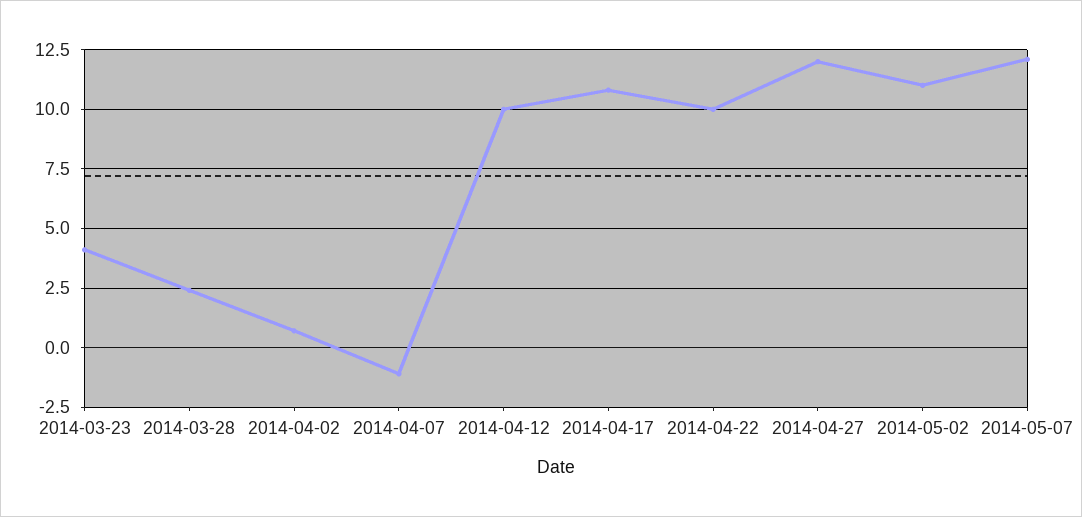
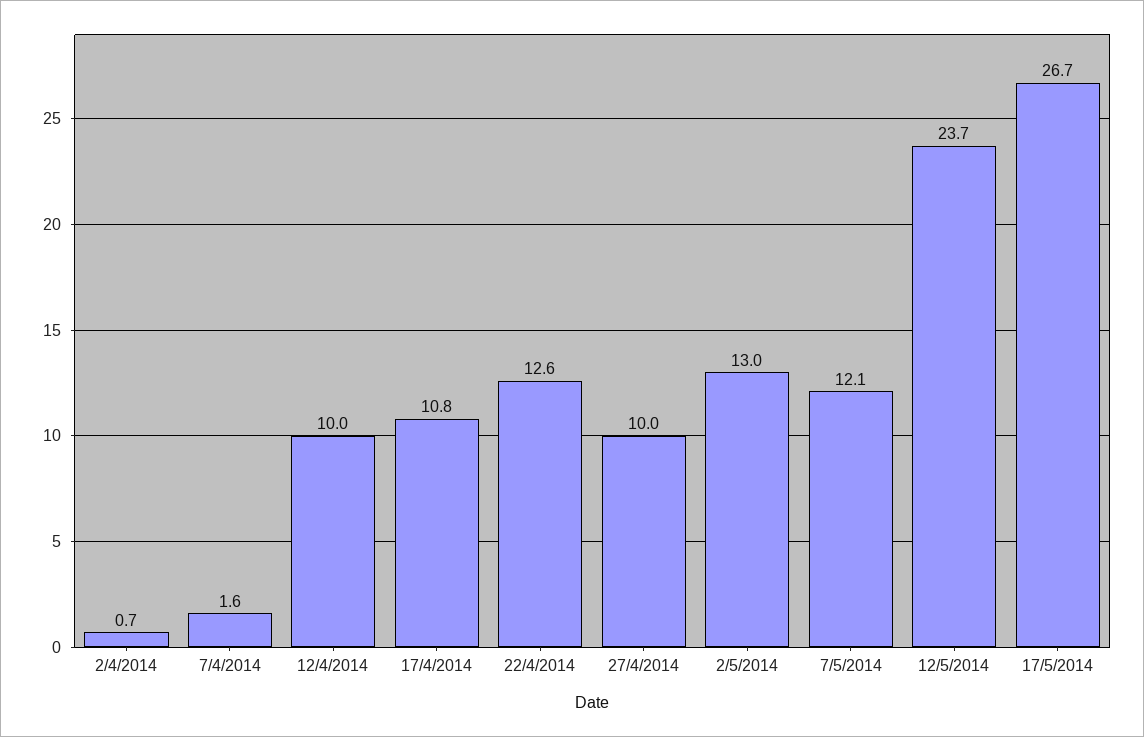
2014-03-23: 4 -> none
2014-03-28: 2.5 -> none
2014-04-07: -1 -> 1.6
2014-04-22: 10 -> 12.6
2014-04-27: 12 -> 10
2014-05-02: 11 -> 13
12/5/2014: none -> 23.7
17/5/2014: none -> 26.7

